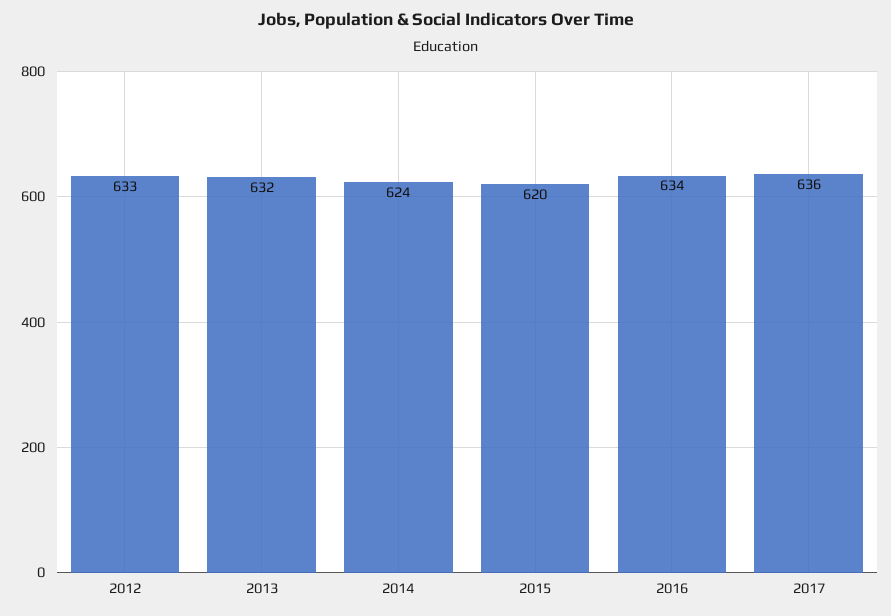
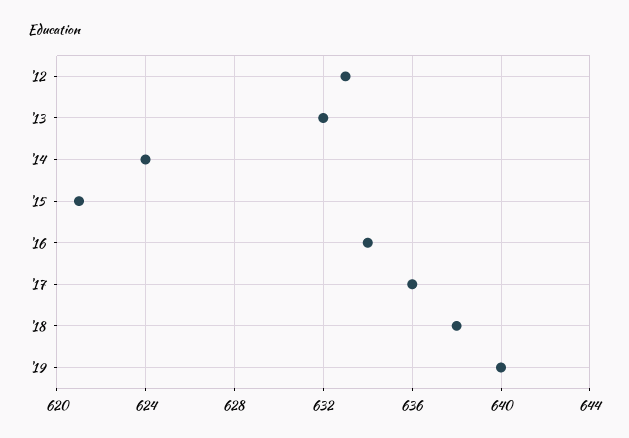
2015: 620 -> 621
'18: none -> 638
'19: none -> 640

